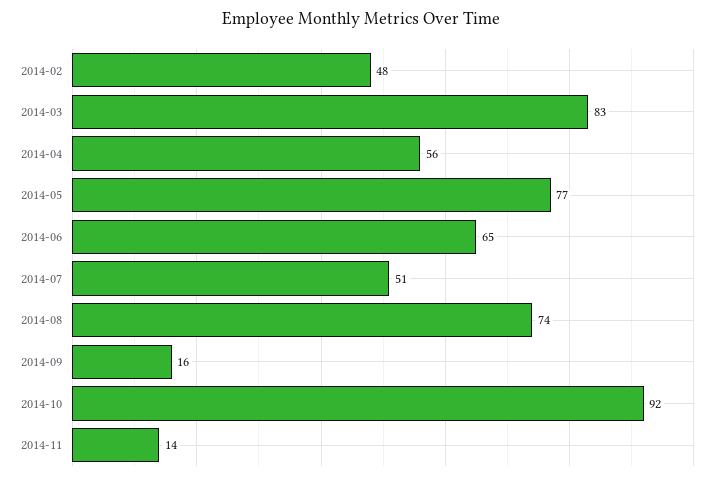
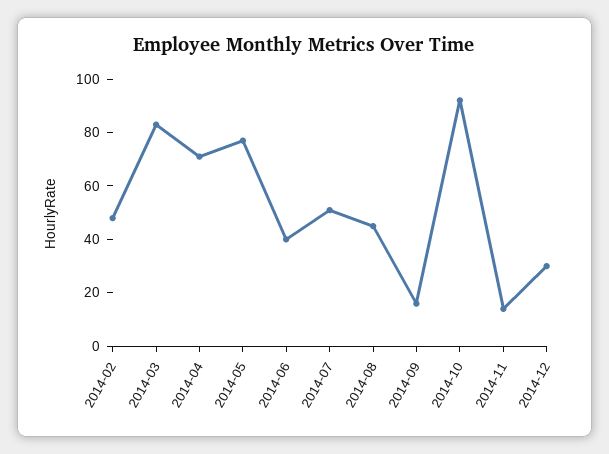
2014-04: 56 -> 70
2014-06: 65 -> 40
2014-08: 74 -> 45
2014-12: none -> 30

